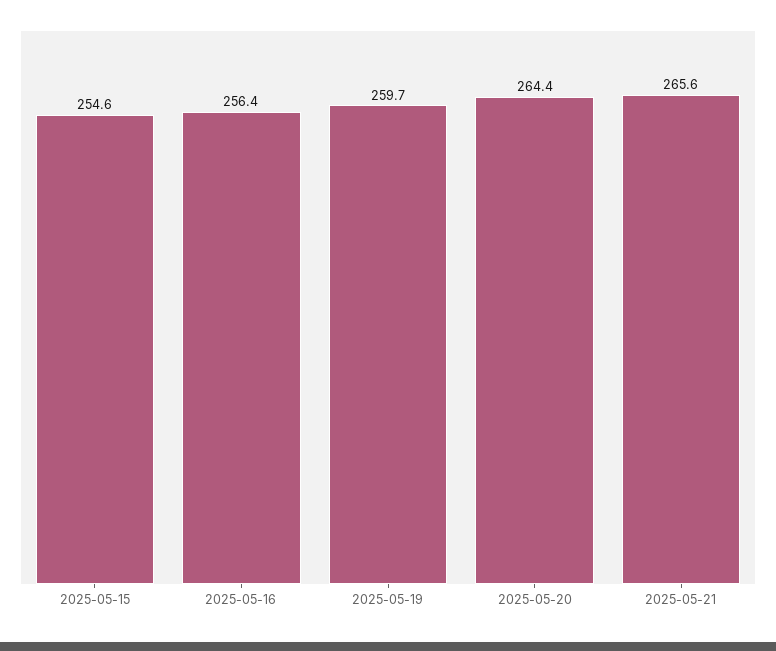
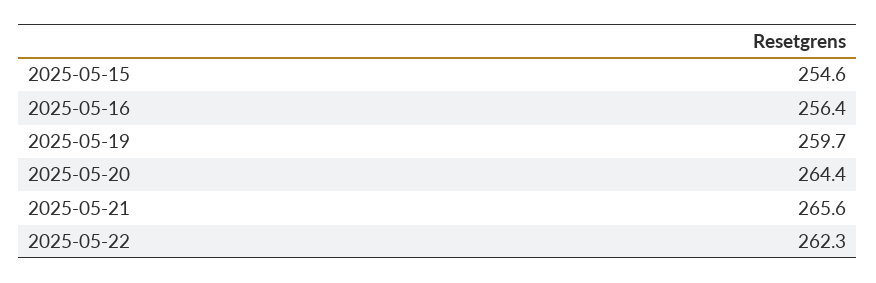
2025-05-22: none -> 262.3

